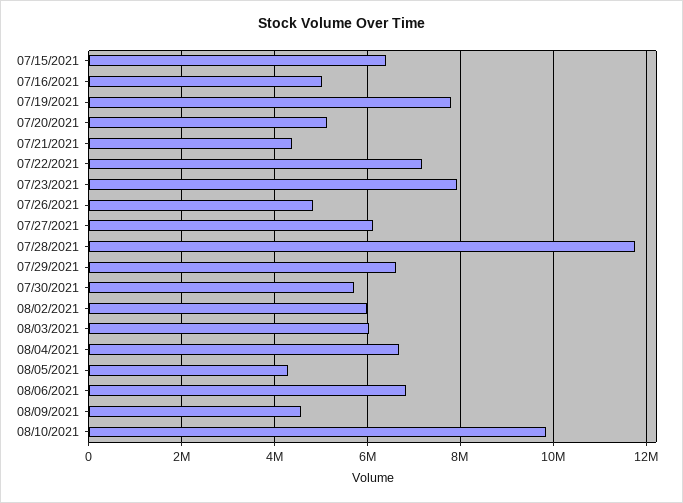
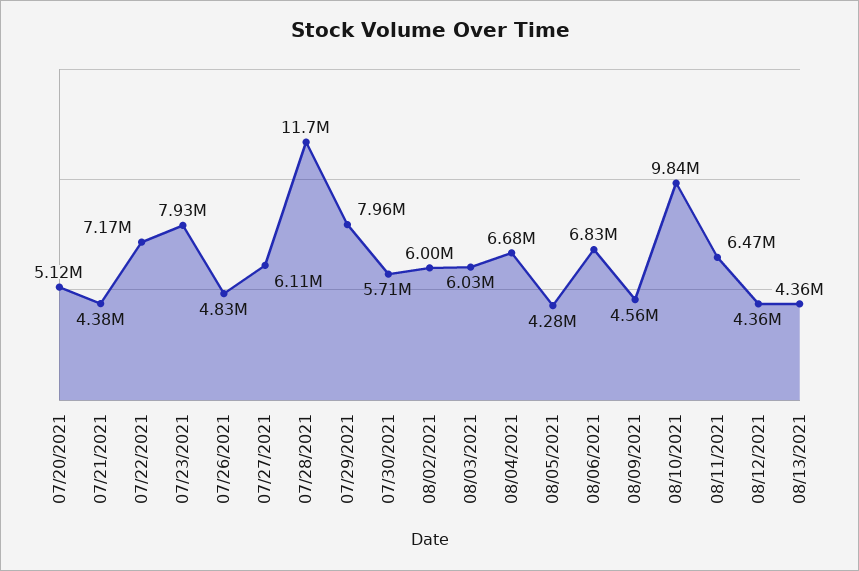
07/15/2021: 6400000 -> none
07/16/2021: 5000000 -> none
07/19/2021: 7800000 -> none
07/29/2021: 6600000 -> 7960000
08/11/2021: none -> 6470000
08/12/2021: none -> 4360000
08/13/2021: none -> 4360000

